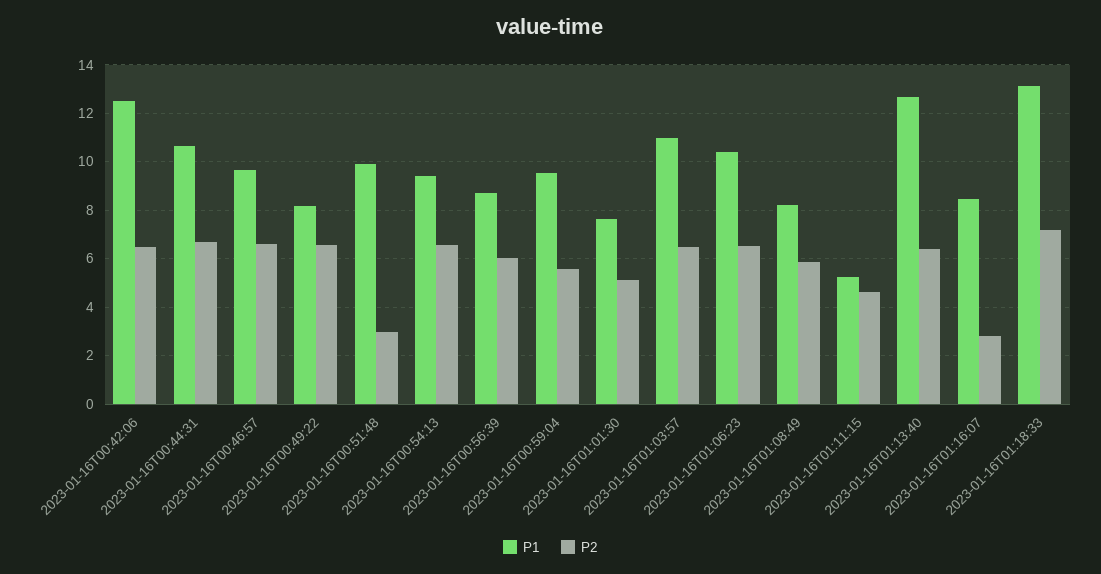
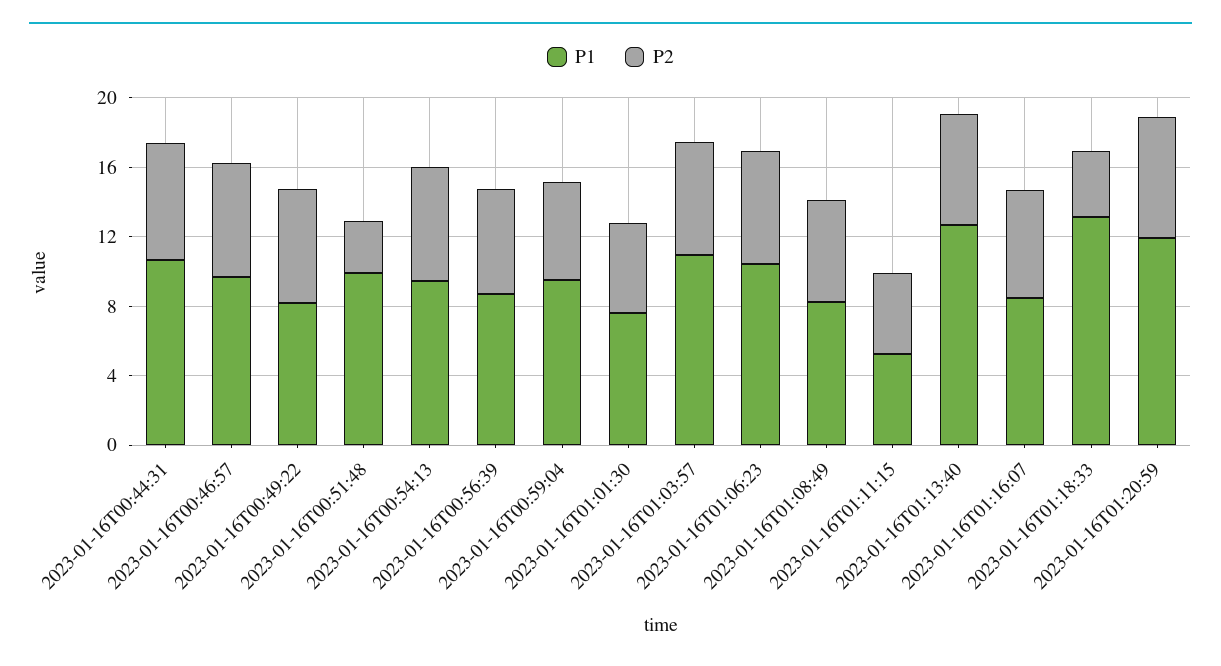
P1, 2023-01-16T00:42:06: 12.5 -> none
P2, 2023-01-16T00:42:06: 6.5 -> none
P2, 2023-01-16T01:16:07: 2.75 -> 6
P2, 2023-01-16T01:18:33: 7.25 -> 4
P1, 2023-01-16T01:20:59: none -> 12
P2, 2023-01-16T01:20:59: none -> 7

